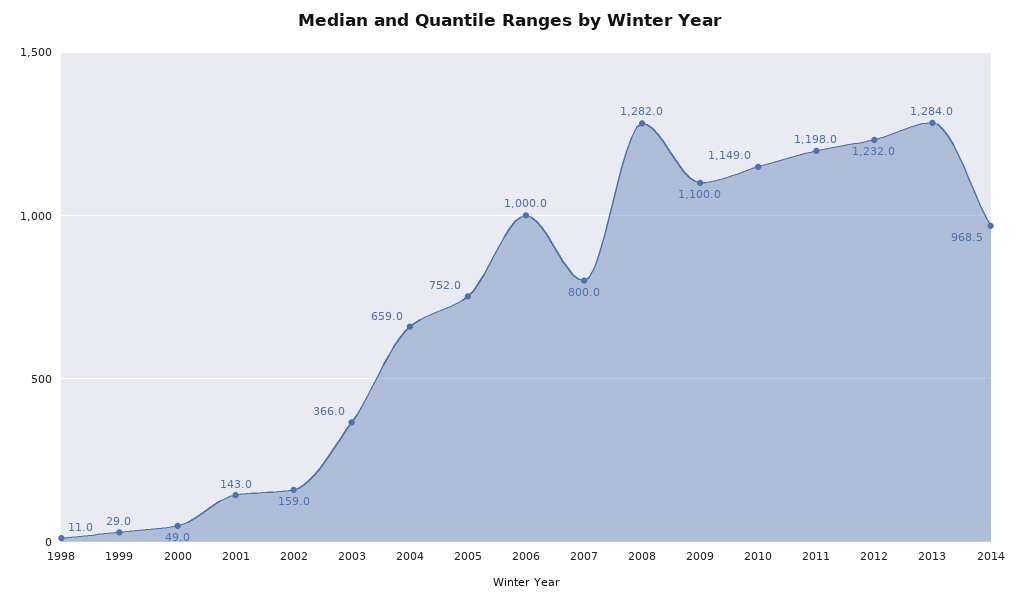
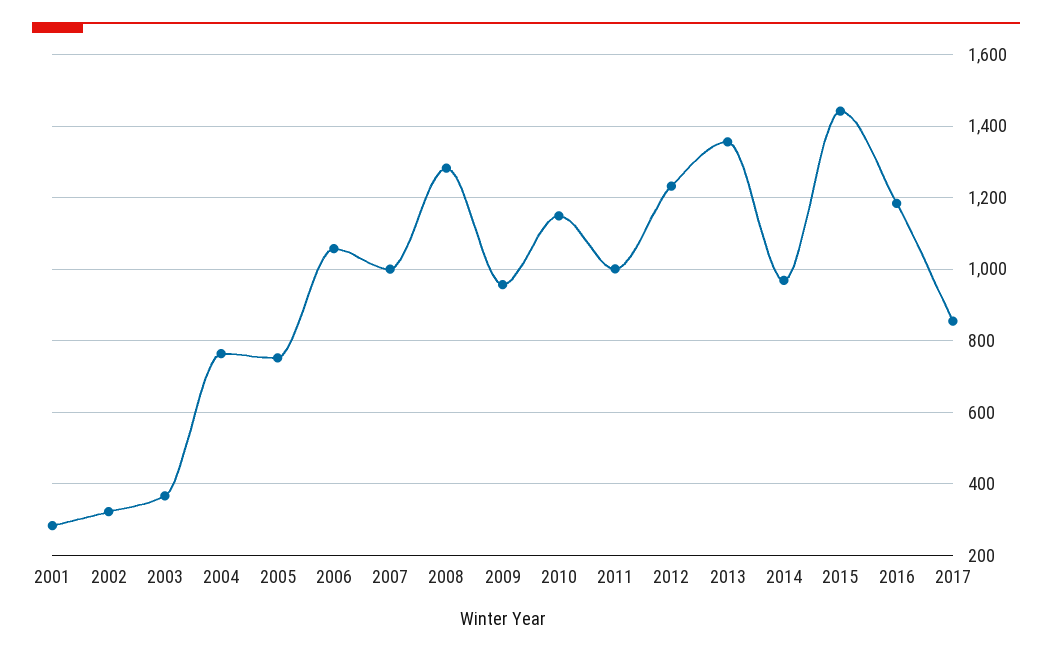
1998: 11 -> none
1999: 29 -> none
2000: 49 -> none
2001: 143 -> 280
2002: 159 -> 320
2004: 659 -> 760
2006: 1000 -> 1060
2007: 800 -> 1000
2009: 1100 -> 960
2011: 1198 -> 1000
2013: 1284 -> 1360
2015: none -> 1440
2016: none -> 1180
2017: none -> 860

